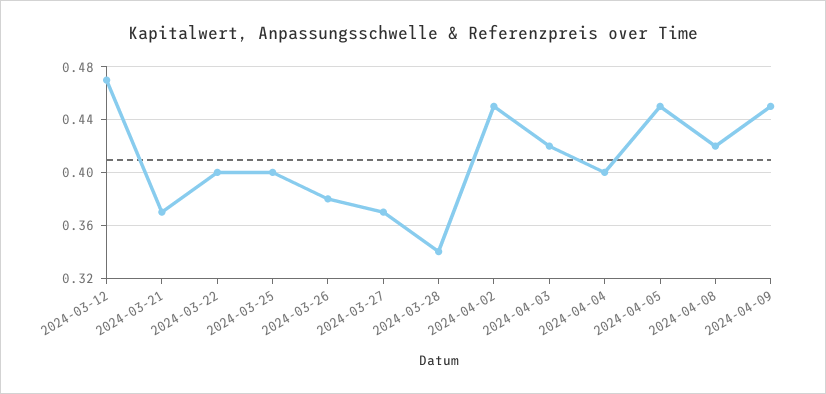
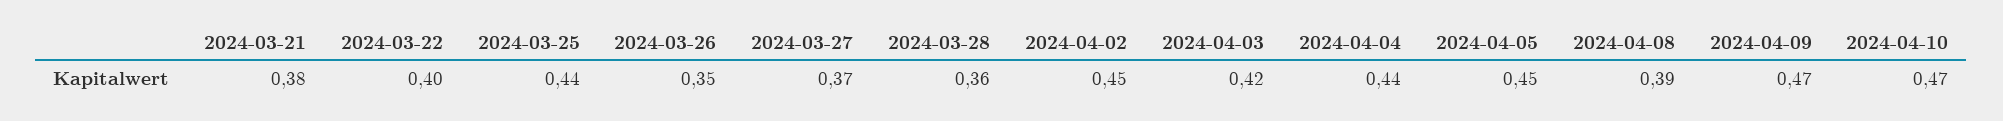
2024-03-12: 0.47 -> none
2024-03-21: 0.37 -> 0.38
2024-03-25: 0.4 -> 0.44
2024-03-26: 0.38 -> 0.35
2024-03-28: 0.34 -> 0.36
2024-04-04: 0.4 -> 0.44
2024-04-08: 0.42 -> 0.39
2024-04-09: 0.45 -> 0.47
2024-04-10: none -> 0.47

